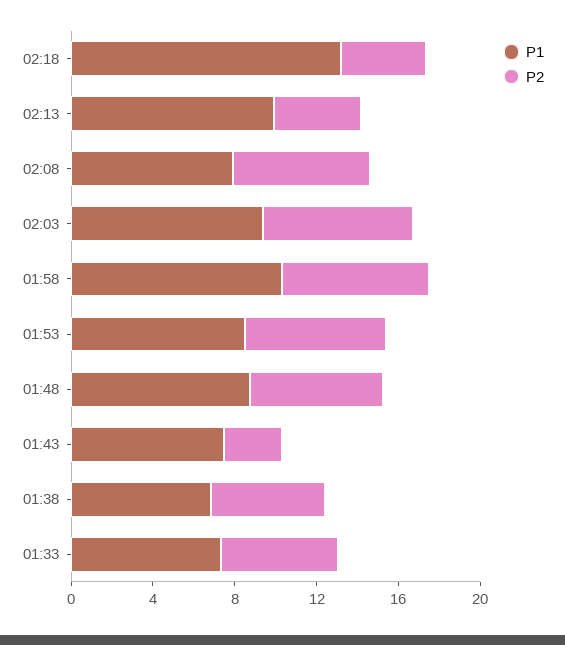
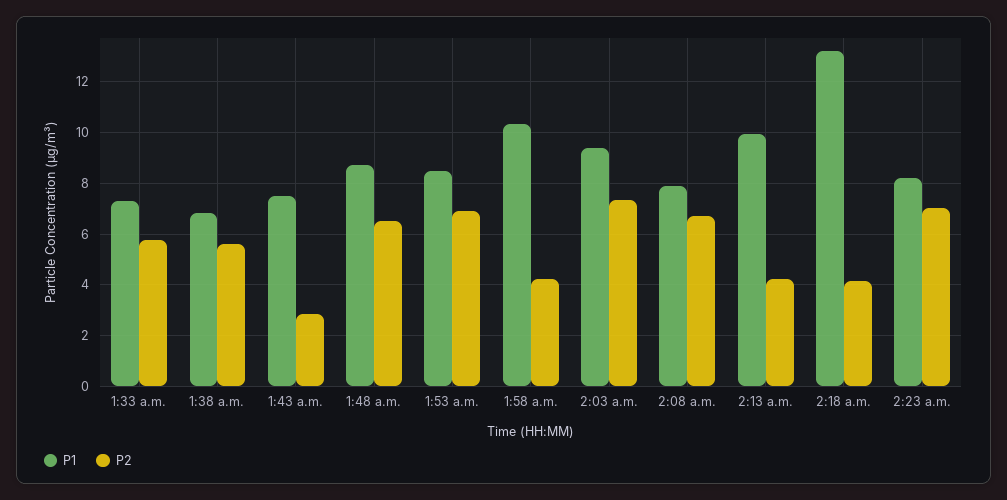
P2, 01:58: 7 -> 4.25
P1, 2:23 a.m.: none -> 8.25
P2, 2:23 a.m.: none -> 7

